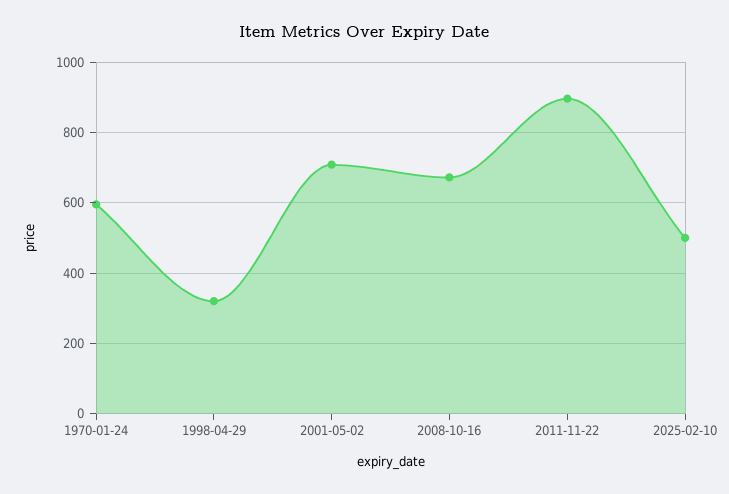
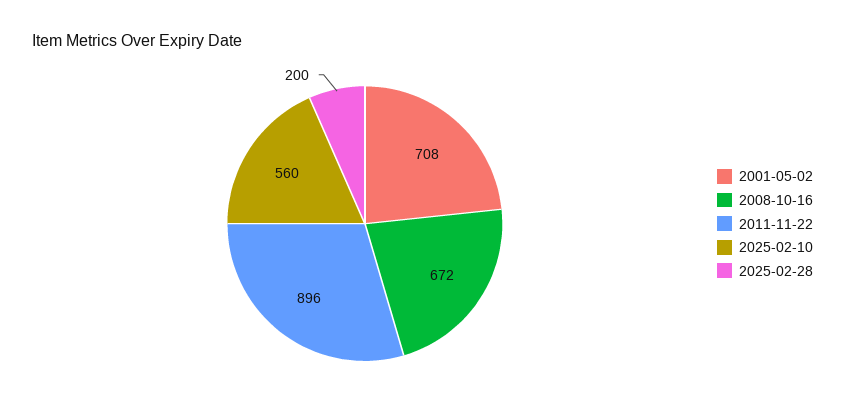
1970-01-24: 600 -> none
1998-04-29: 320 -> none
2025-02-10: 500 -> 560
2025-02-28: none -> 200

